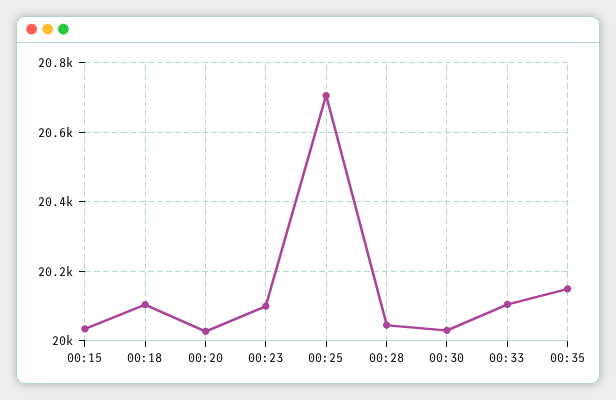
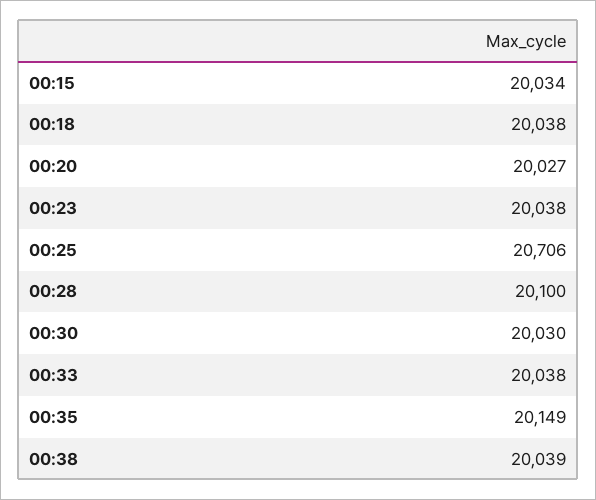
00:18: 20100 -> 20038
00:23: 20100 -> 20038
00:28: 20040 -> 20100
00:33: 20100 -> 20038
00:38: none -> 20039

